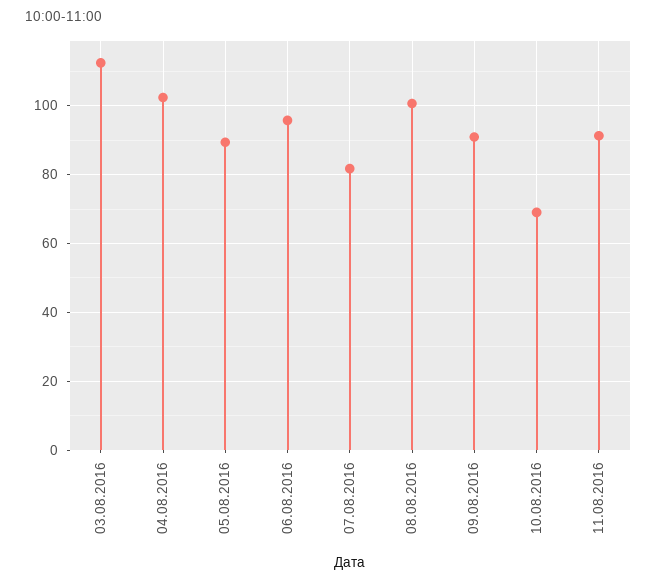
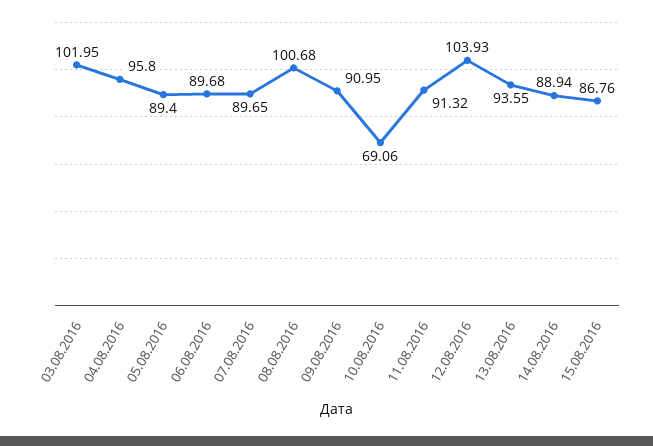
03.08.2016: 112 -> 101.95
04.08.2016: 102 -> 95.8
06.08.2016: 96 -> 89.68
07.08.2016: 82 -> 89.65
12.08.2016: none -> 103.93
13.08.2016: none -> 93.55
14.08.2016: none -> 88.94
15.08.2016: none -> 86.76

